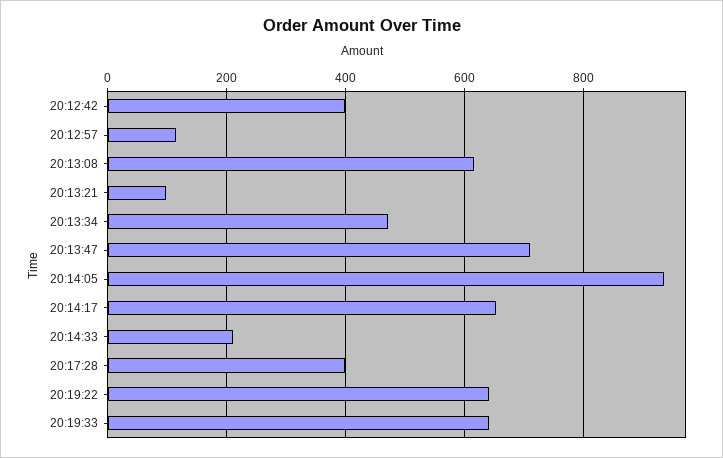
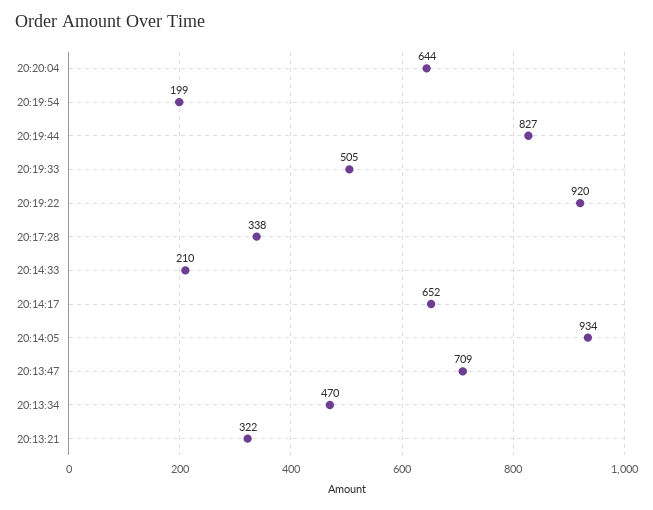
20:12:42: 400 -> none
20:12:57: 120 -> none
20:13:08: 620 -> none
20:13:21: 100 -> 322
20:17:28: 400 -> 338
20:19:22: 640 -> 920
20:19:33: 640 -> 505
20:20:04: none -> 644
20:19:54: none -> 199
20:19:44: none -> 827

